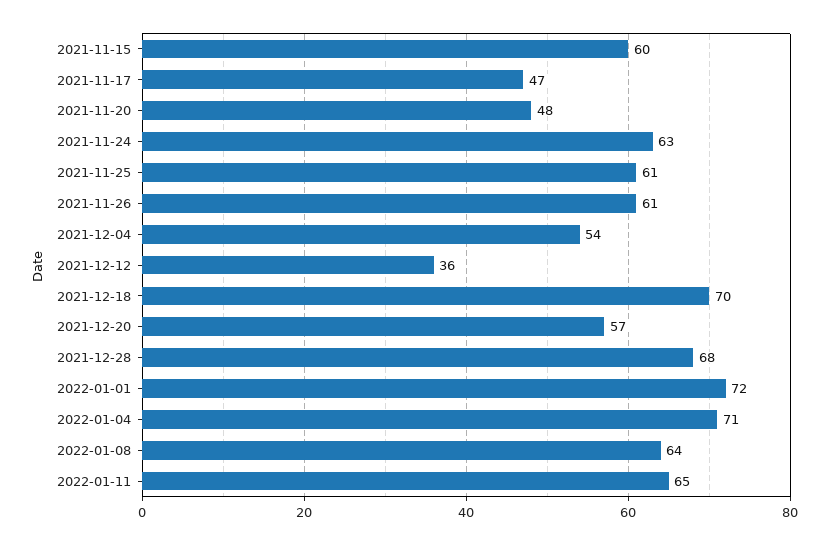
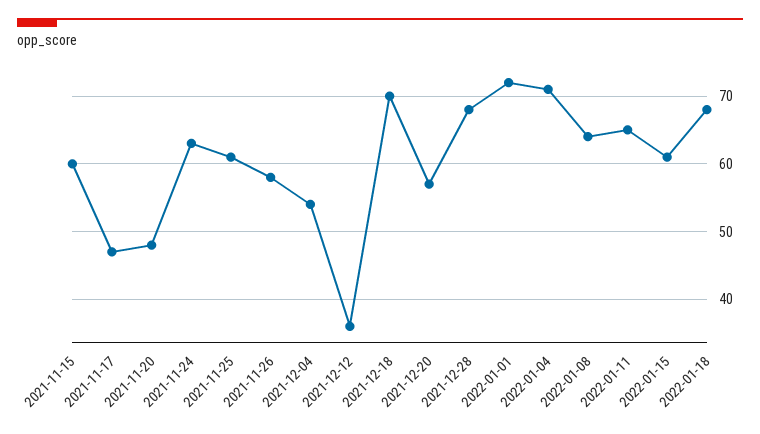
2021-11-26: 61 -> 58
2022-01-15: none -> 61
2022-01-18: none -> 68

